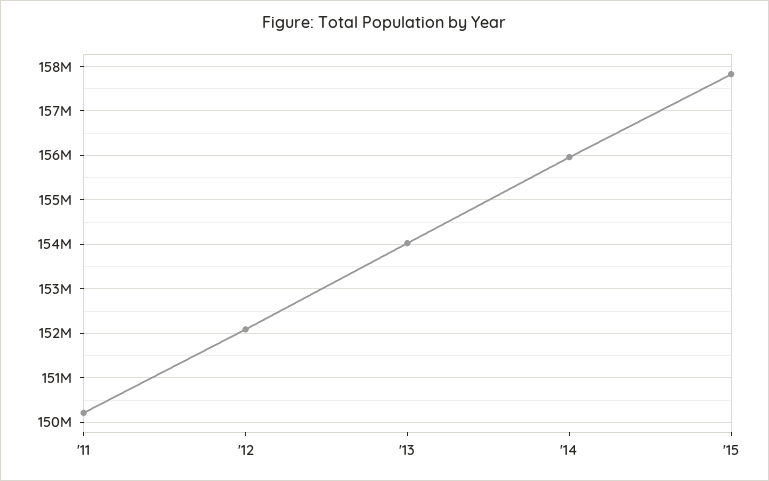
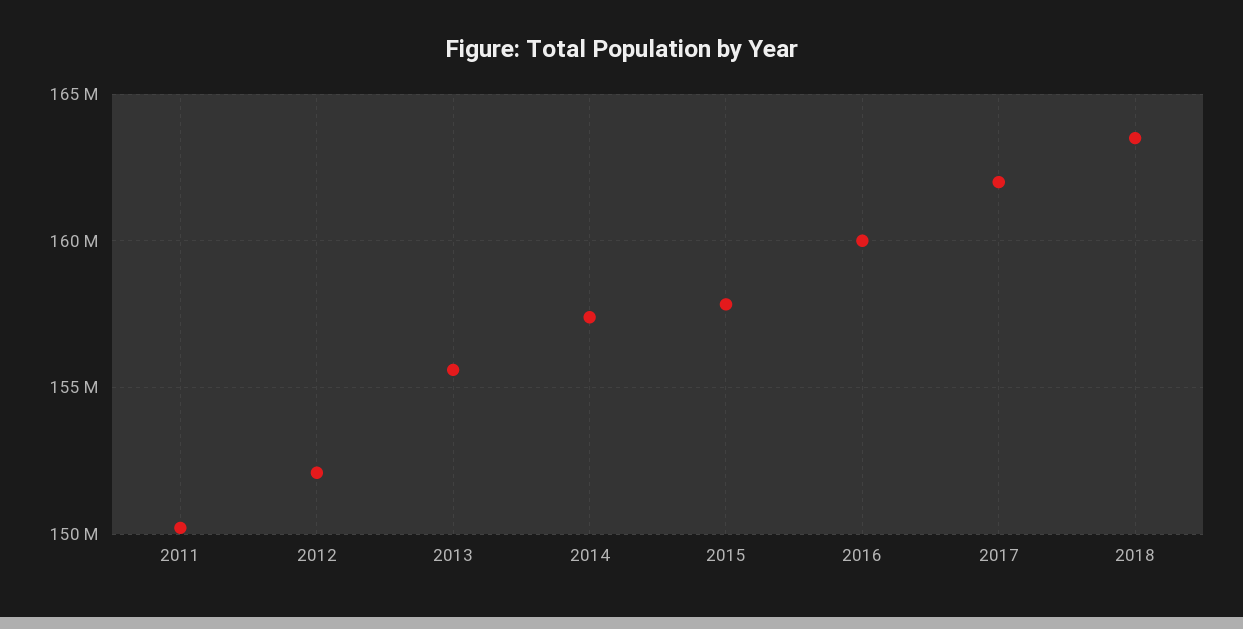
'13: 154000000 -> 155500000
'14: 156000000 -> 157500000
2016: none -> 160000000
2017: none -> 162000000
2018: none -> 163500000

